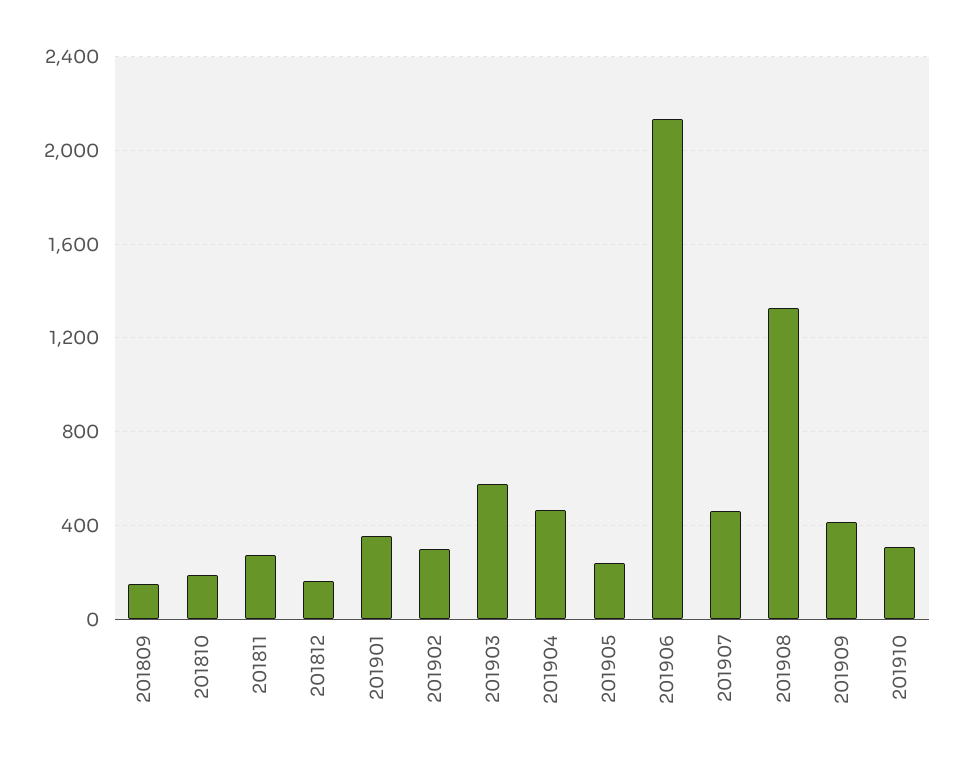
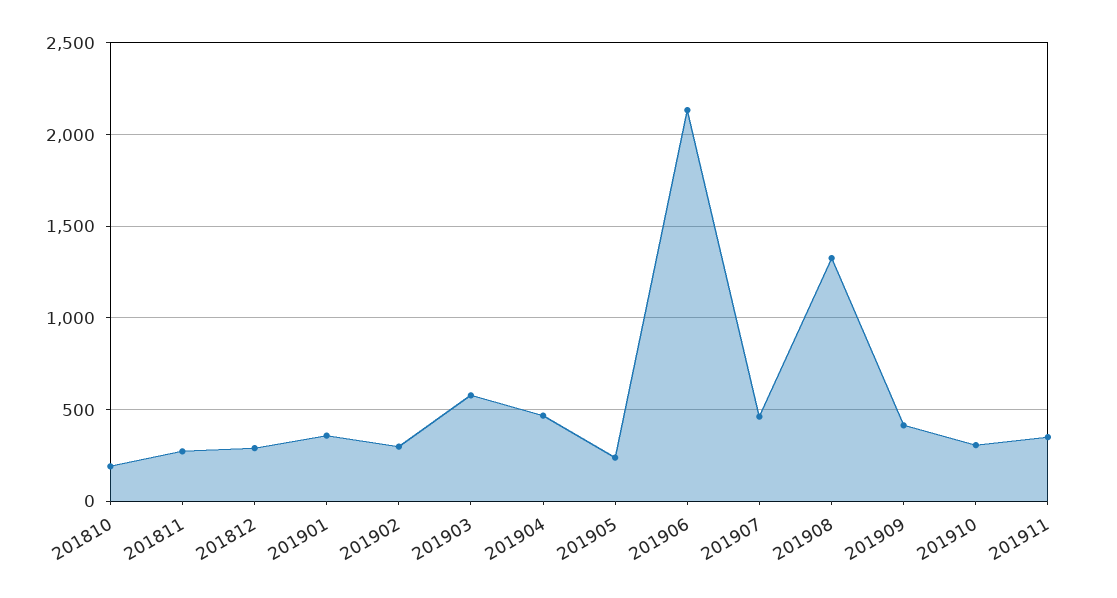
201809: 150 -> none
201812: 150 -> 300
201911: none -> 350

